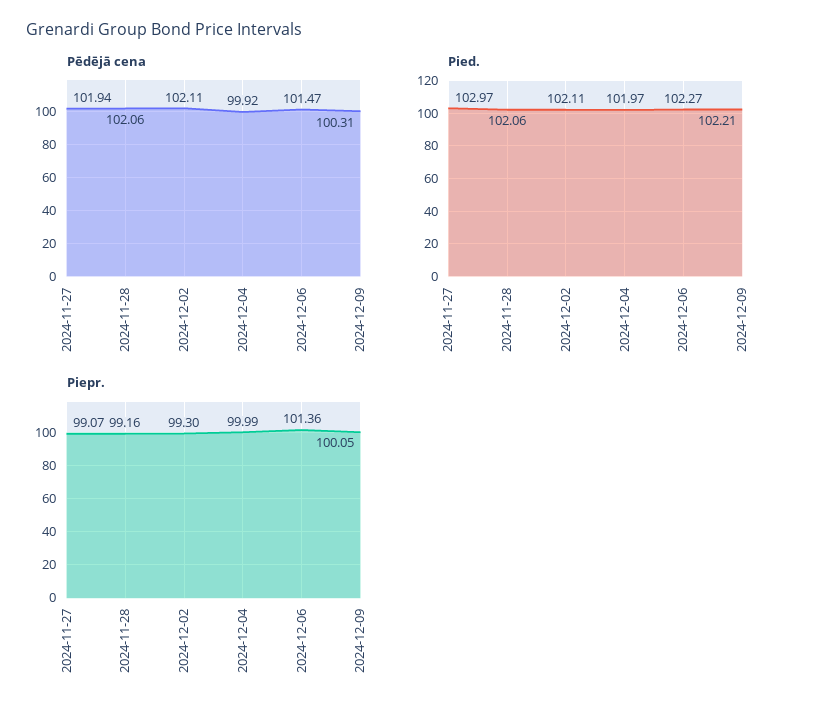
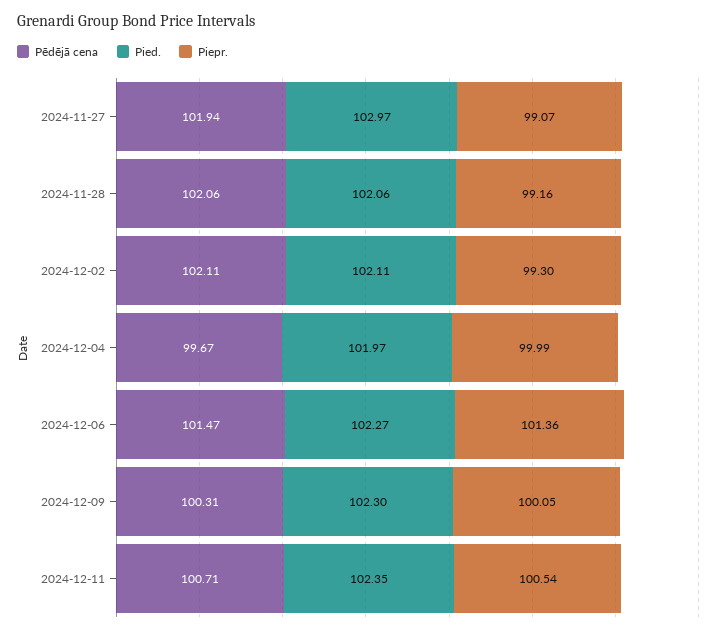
Pēdējā cena, 2024-12-04: 99.92 -> 99.67
Pied., 2024-12-09: 102.21 -> 102.3
Pēdējā cena, 2024-12-11: none -> 100.71
Pied., 2024-12-11: none -> 102.35
Piepr., 2024-12-11: none -> 100.54

